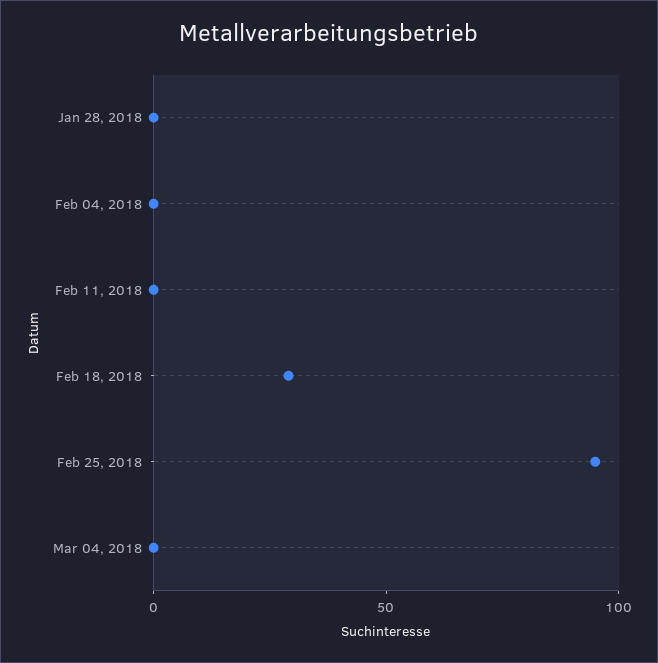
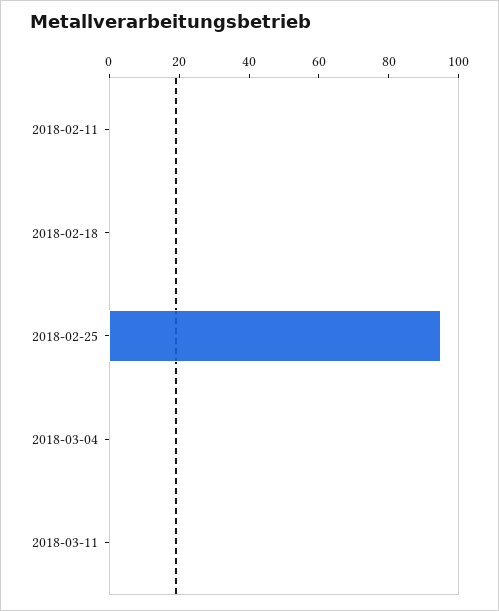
Jan 28, 2018: 0 -> none
Feb 04, 2018: 0 -> none
Feb 18, 2018: 30 -> 0
2018-03-11: none -> 0

